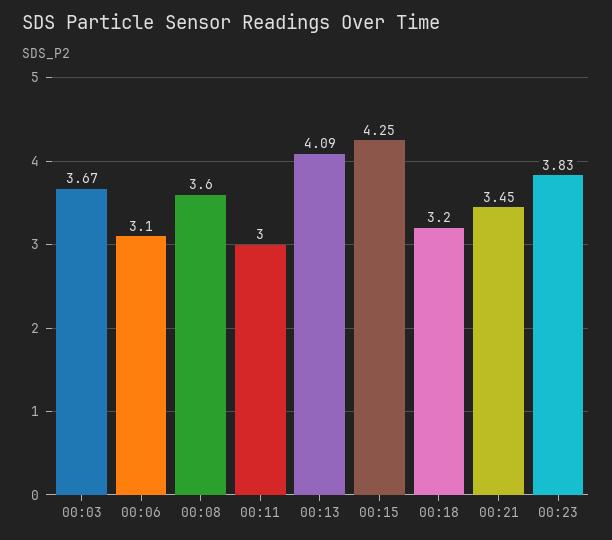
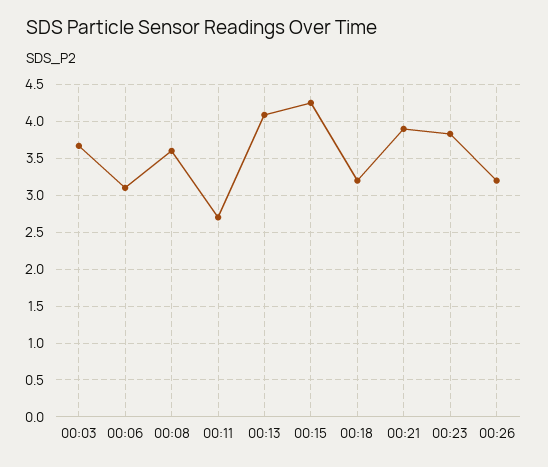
00:11: 3 -> 2.7
00:21: 3.45 -> 3.9
00:26: none -> 3.2

